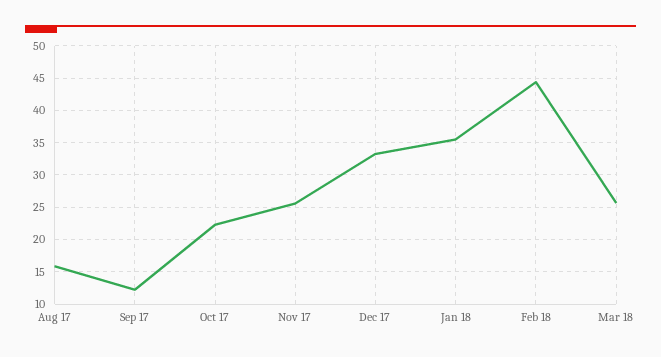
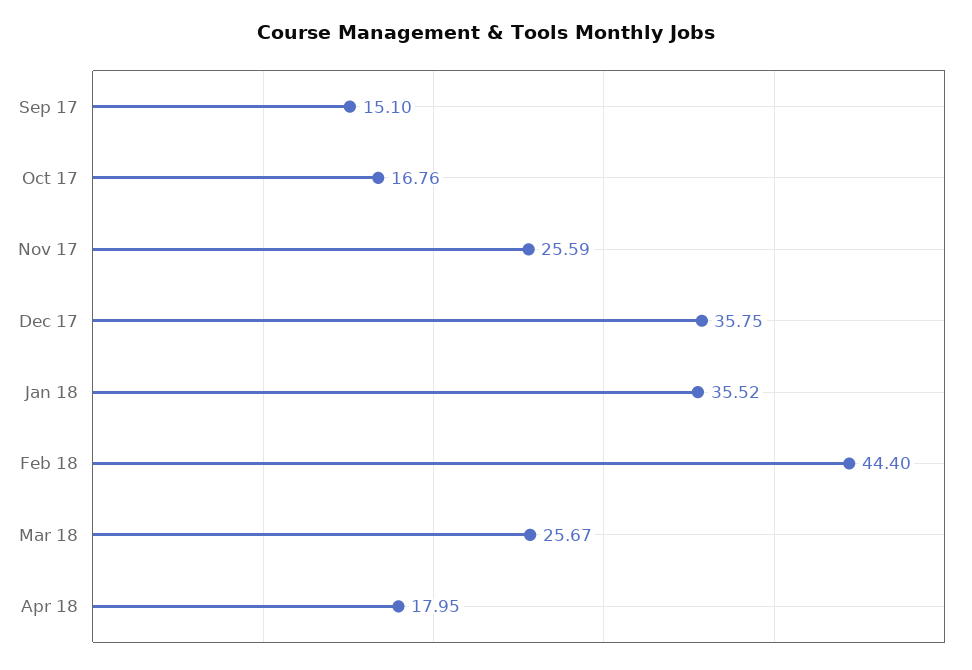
Aug 17: 16 -> none
Sep 17: 12 -> 15.1
Oct 17: 22 -> 16.76
Dec 17: 33 -> 35.75
Apr 18: none -> 17.95

